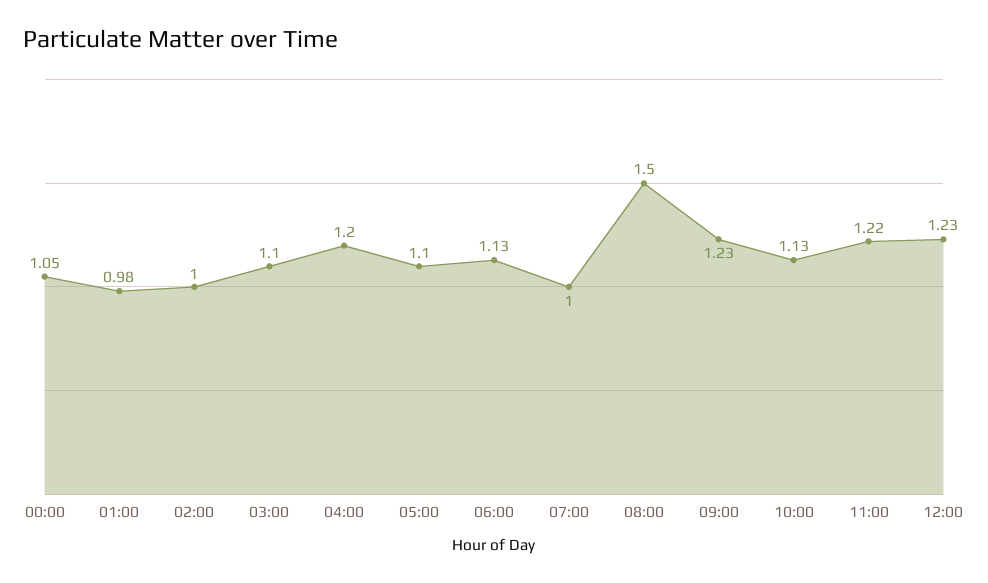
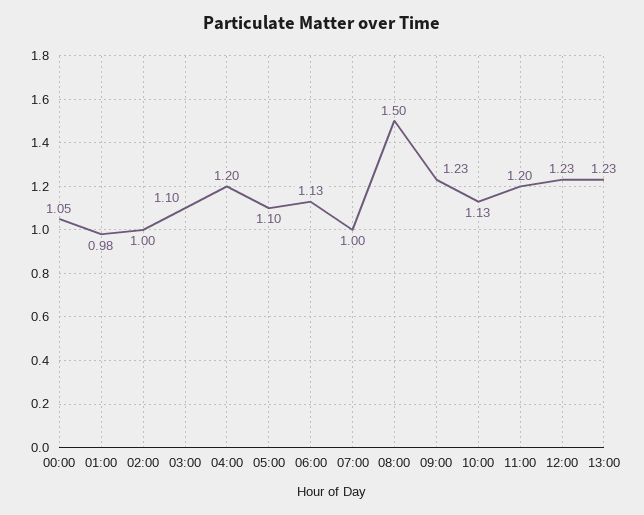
11:00: 1.22 -> 1.2
13:00: none -> 1.23

